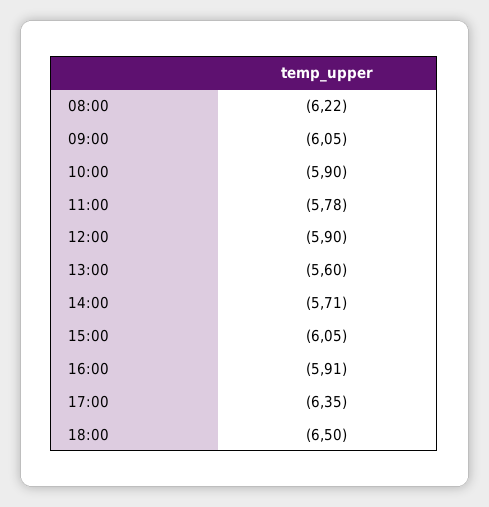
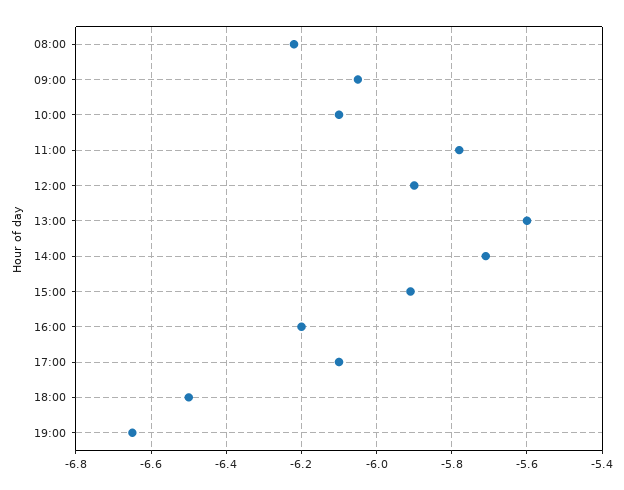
10:00: -5.9 -> -6.1
15:00: -6.05 -> -5.9
16:00: -5.91 -> -6.2
17:00: -6.35 -> -6.1
19:00: none -> -6.65

